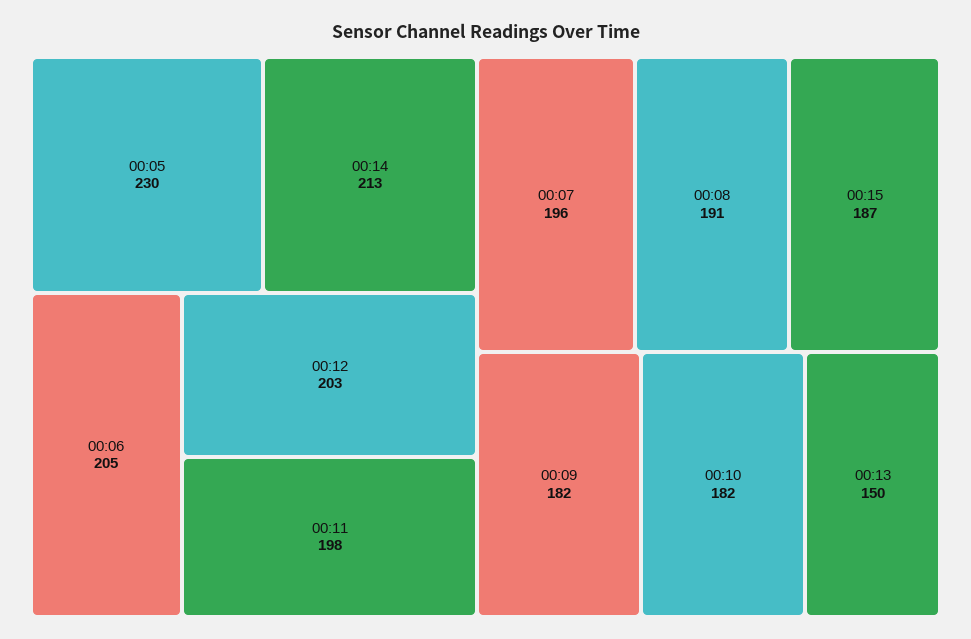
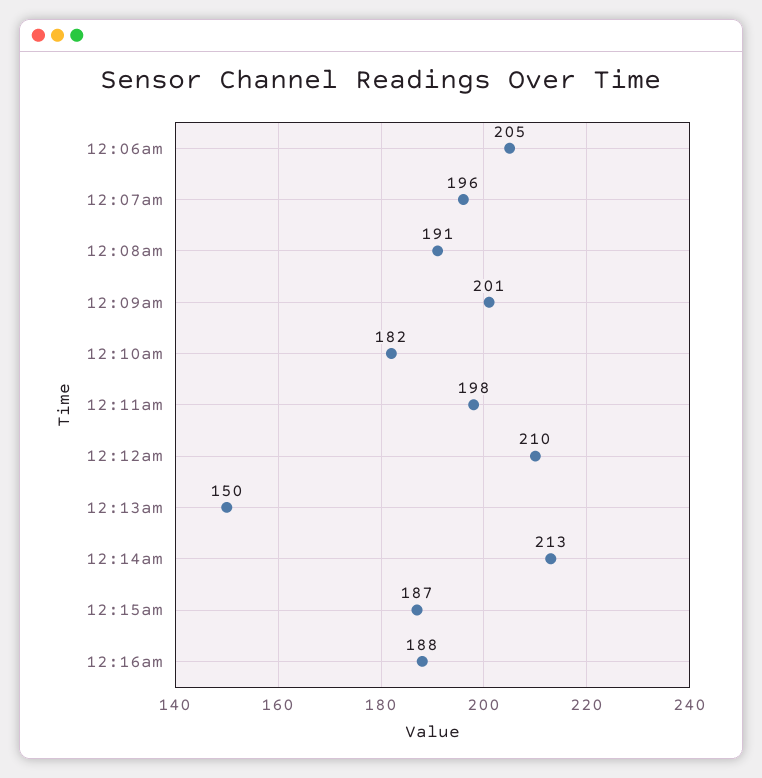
00:05: 230 -> none
00:12: 203 -> 210
00:09: 182 -> 201
12:16am: none -> 188

